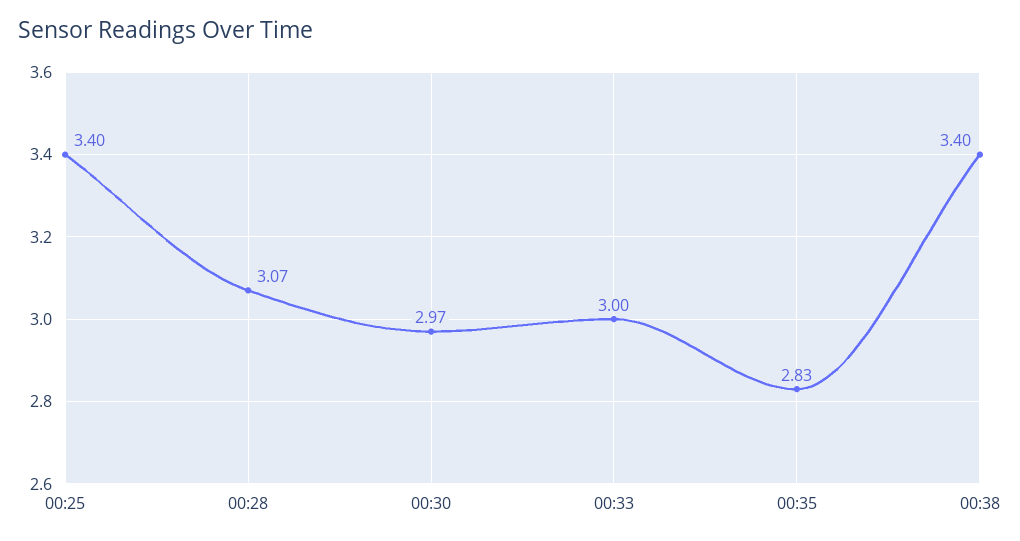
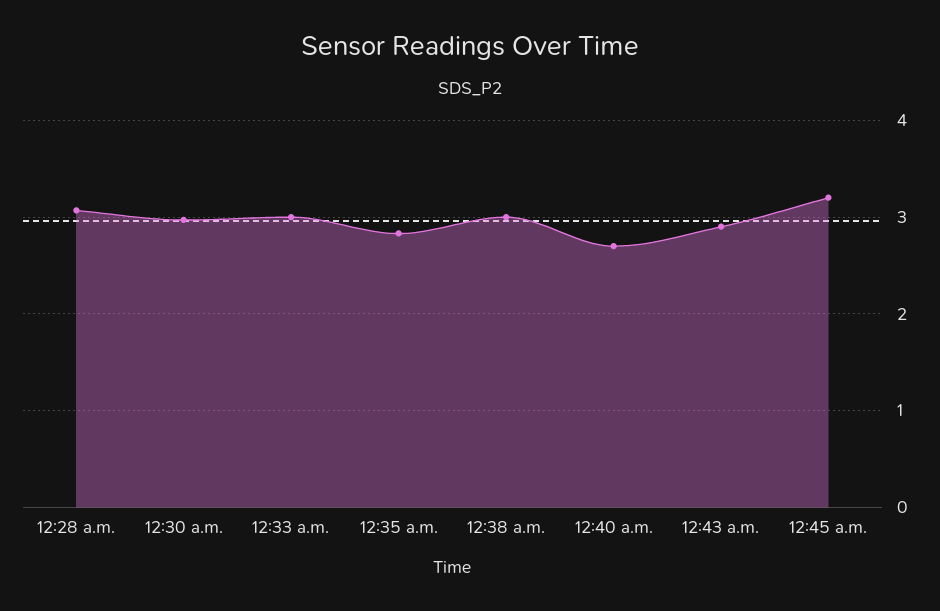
00:25: 3.4 -> none
00:38: 3.4 -> 3
12:40 a.m.: none -> 2.7
12:43 a.m.: none -> 2.9
12:45 a.m.: none -> 3.2

